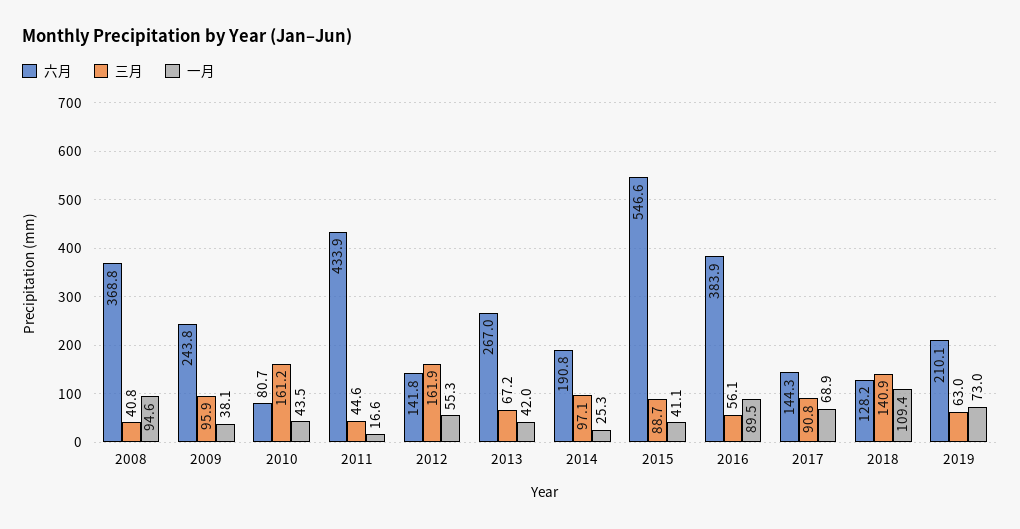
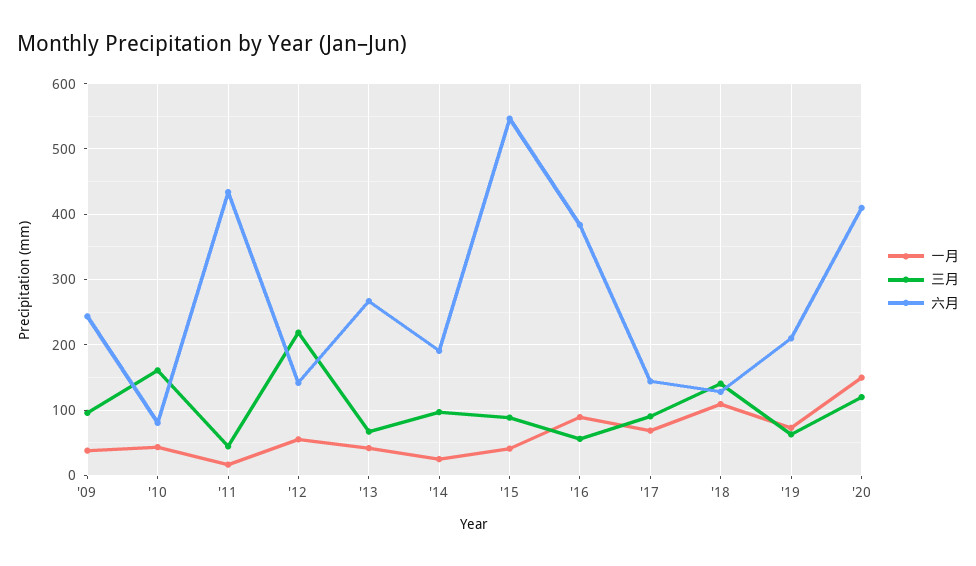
六月, 2008: 368.8 -> none
三月, 2008: 40.8 -> none
一月, 2008: 94.6 -> none
三月, 2012: 161.9 -> 220
一月, '20: none -> 150
三月, '20: none -> 120
六月, '20: none -> 410

